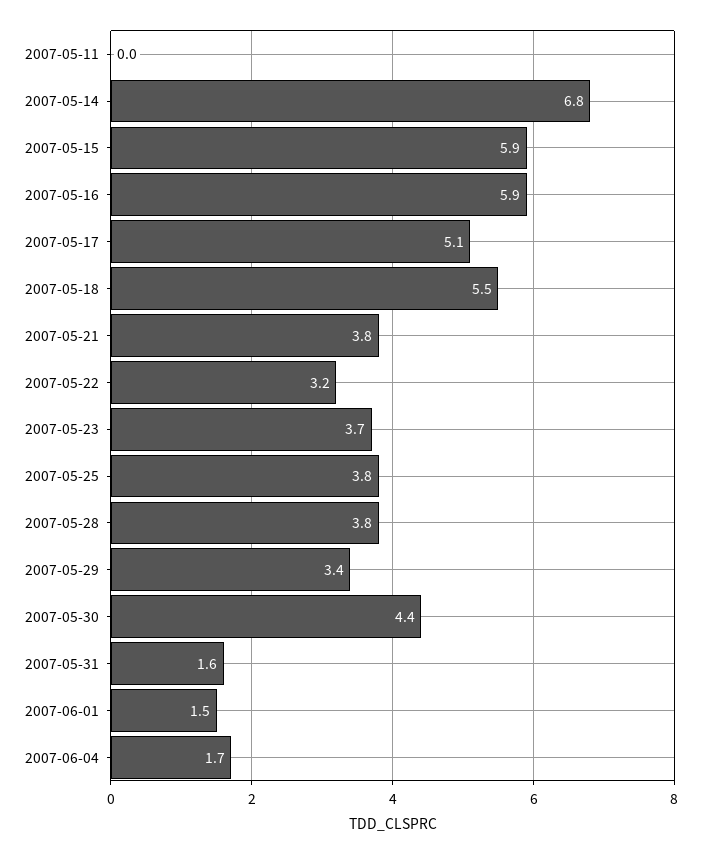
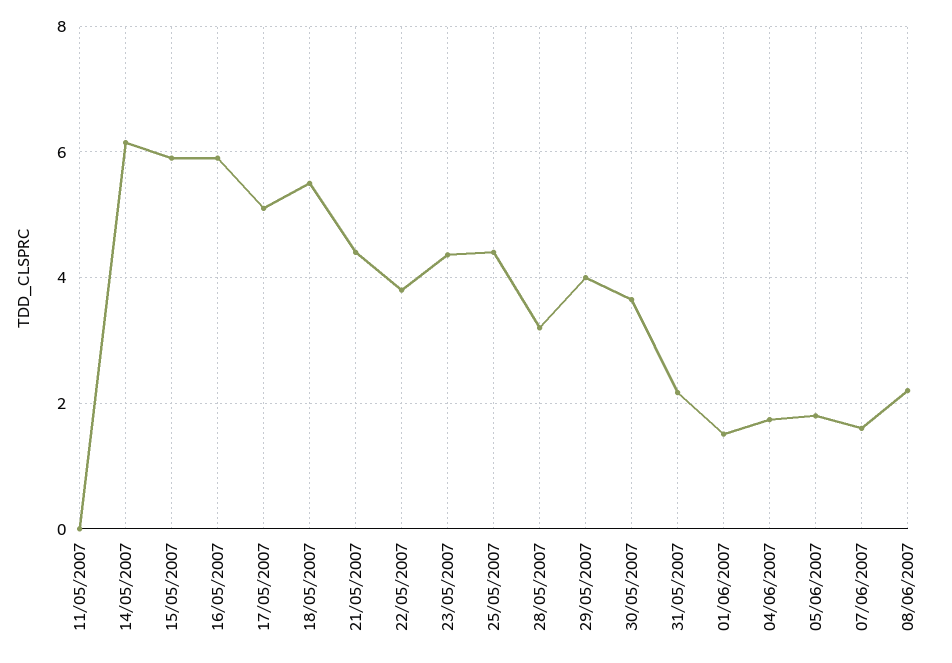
2007-05-14: 6.8 -> 6.2
2007-05-21: 3.8 -> 4.4
2007-05-22: 3.2 -> 3.8
2007-05-23: 3.7 -> 4.4
2007-05-25: 3.8 -> 4.4
2007-05-28: 3.8 -> 3.2
2007-05-29: 3.4 -> 4
2007-05-30: 4.4 -> 3.6
2007-05-31: 1.6 -> 2.2
05/06/2007: none -> 1.8
07/06/2007: none -> 1.6
08/06/2007: none -> 2.2

